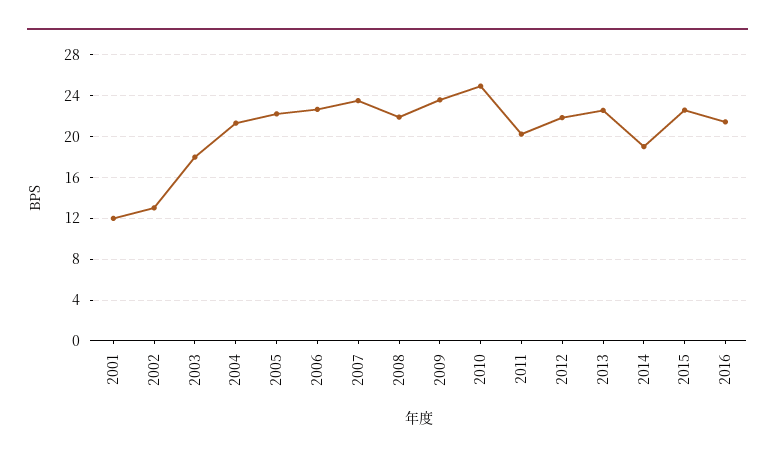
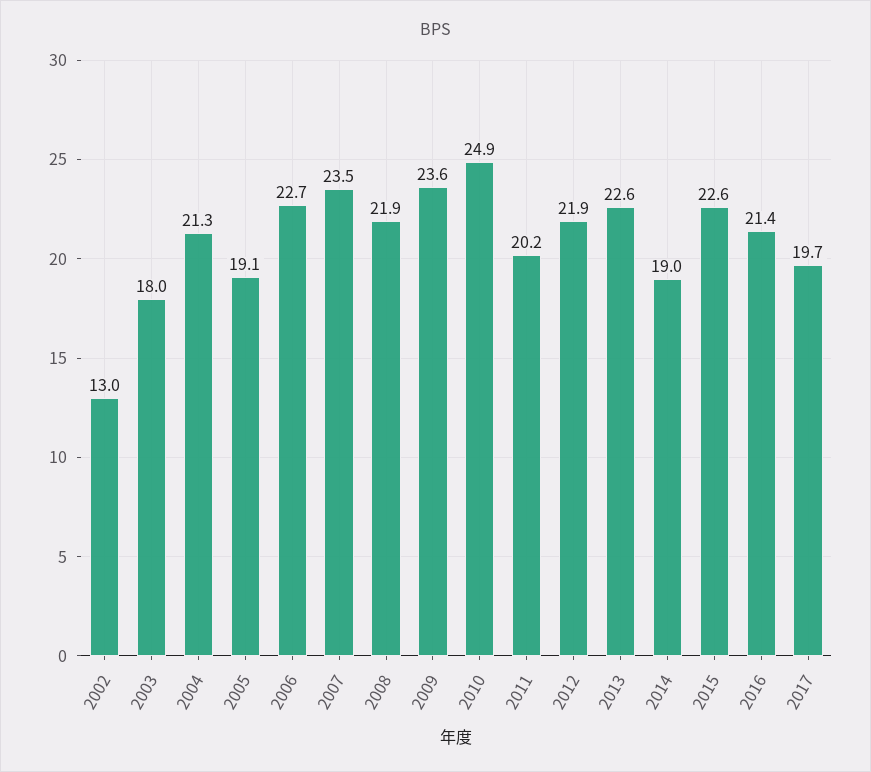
2001: 12 -> none
2005: 22 -> 19.1
2017: none -> 19.7

